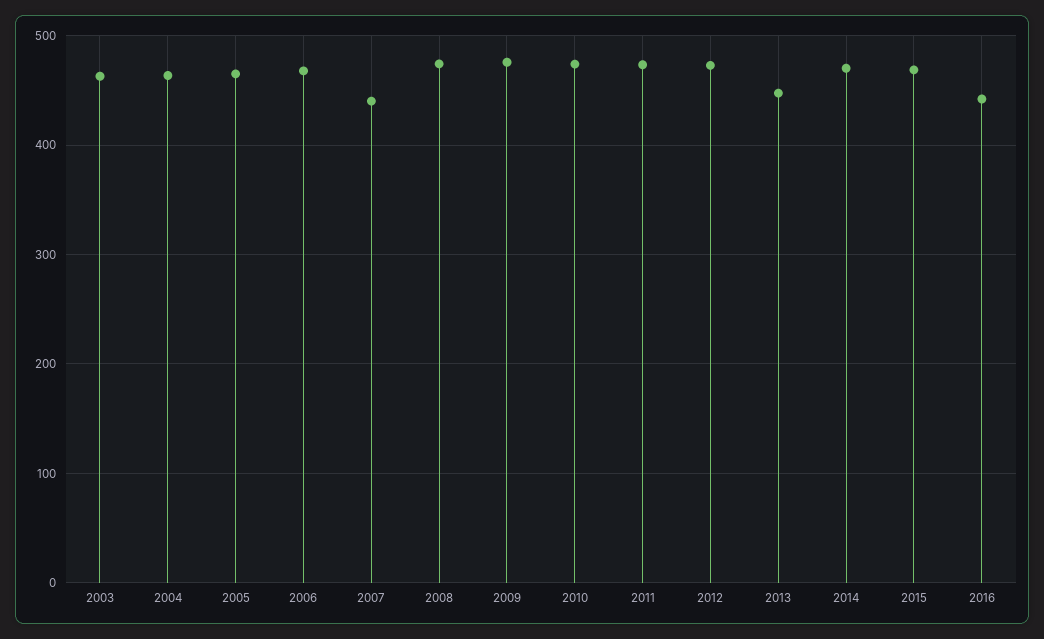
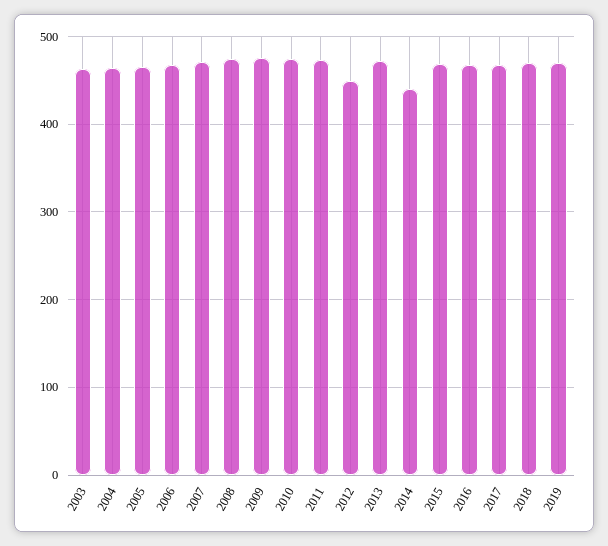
2007: 440 -> 470
2012: 470 -> 450
2013: 450 -> 470
2014: 470 -> 440
2016: 440 -> 470
2017: none -> 470
2018: none -> 470
2019: none -> 470

